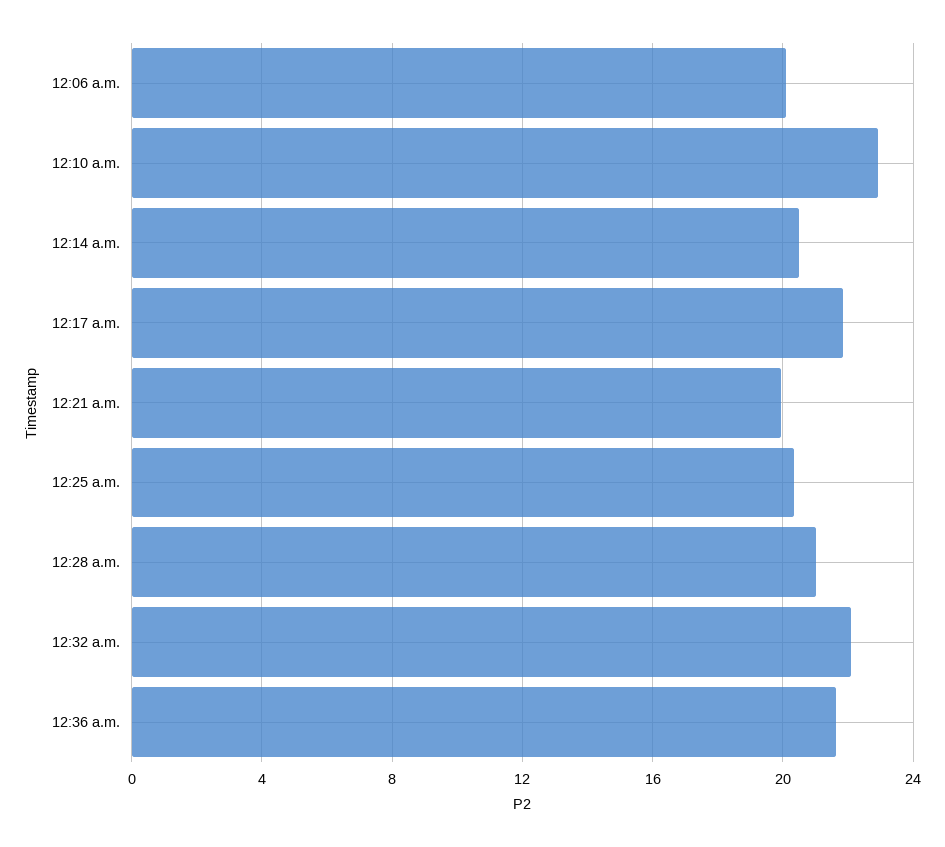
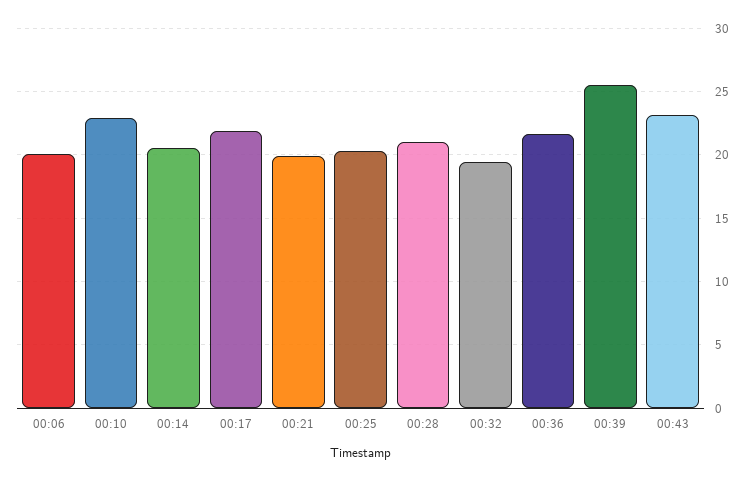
12:32 a.m.: 22 -> 19.5
00:39: none -> 25.5
00:43: none -> 23

